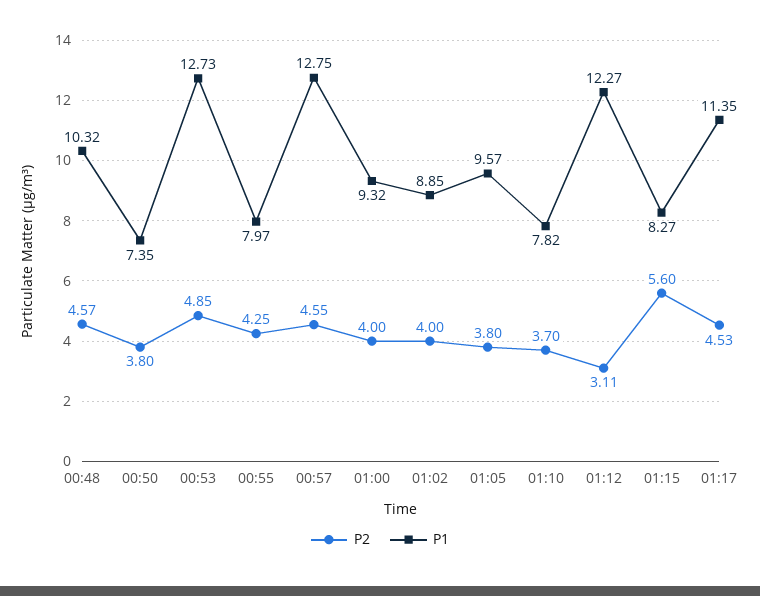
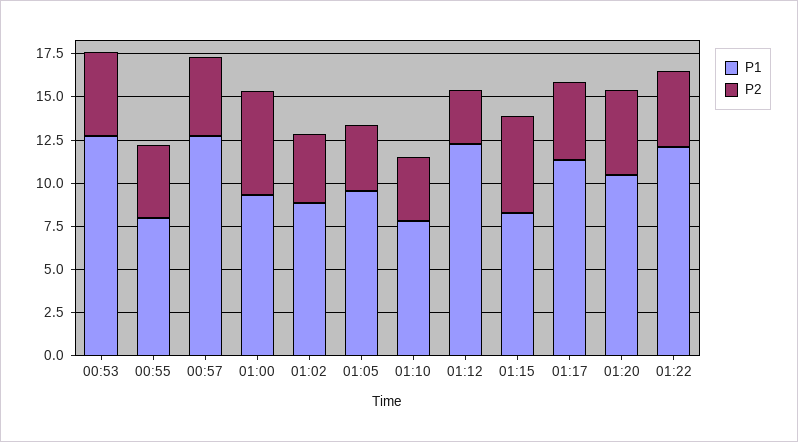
P2, 00:48: 4.57 -> none
P1, 00:48: 10.32 -> none
P2, 00:50: 3.8 -> none
P1, 00:50: 7.35 -> none
P2, 01:00: 4 -> 6
P1, 01:20: none -> 10.5
P2, 01:20: none -> 5
P1, 01:22: none -> 12
P2, 01:22: none -> 4.5

